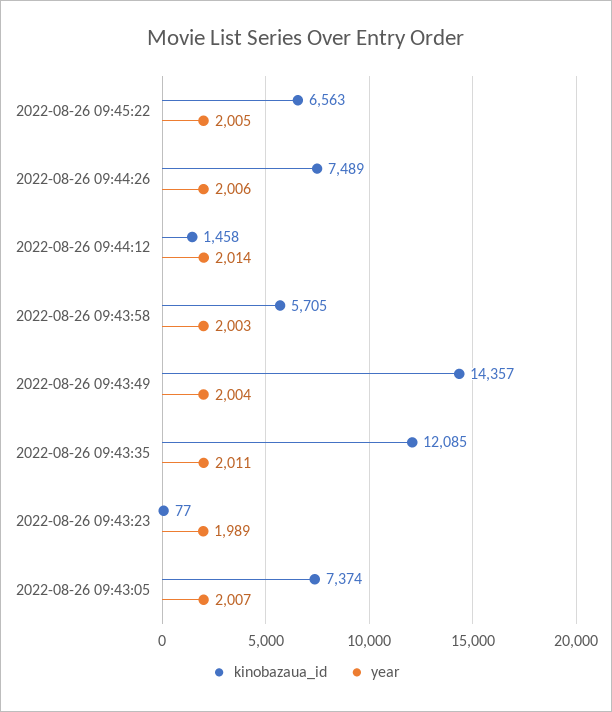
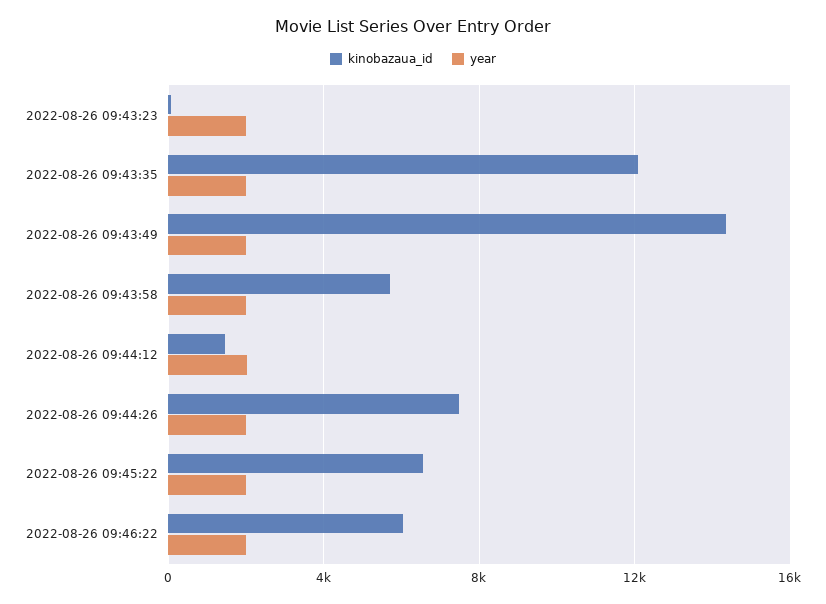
kinobazaua_id, 2022-08-26 09:43:05: 7374 -> none
year, 2022-08-26 09:43:05: 2007 -> none
kinobazaua_id, 2022-08-26 09:46:22: none -> 6000
year, 2022-08-26 09:46:22: none -> 2000

